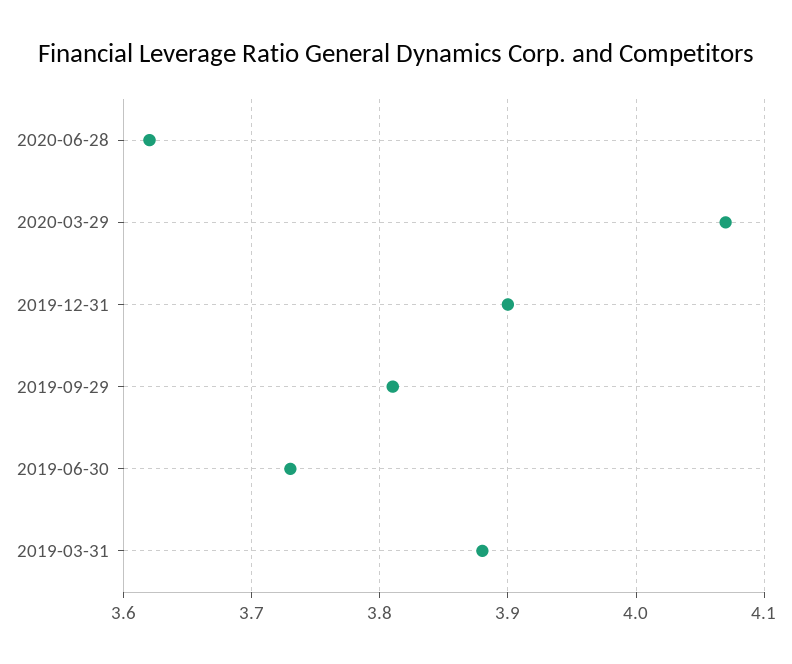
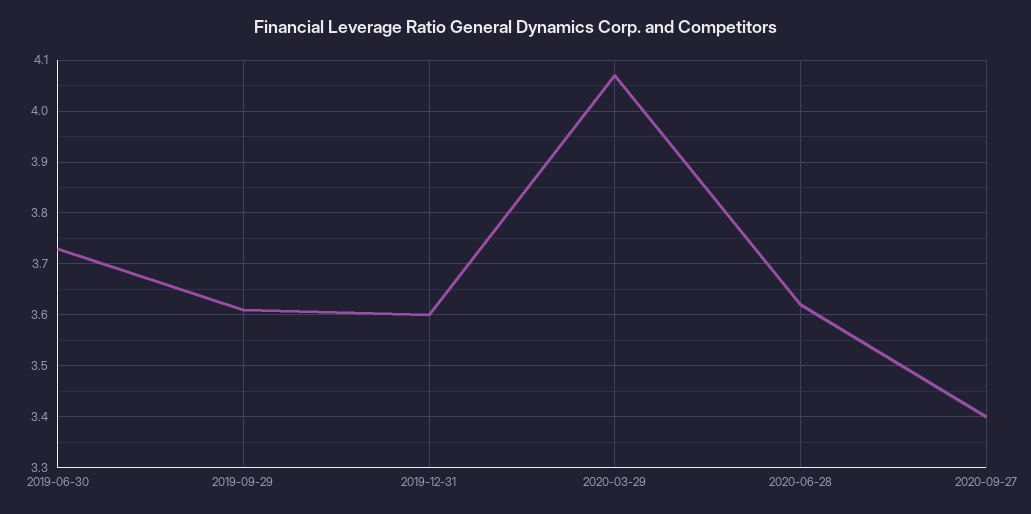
2019-12-31: 3.9 -> 3.6
2019-09-29: 3.81 -> 3.6
2019-03-31: 3.88 -> none
2020-09-27: none -> 3.4

